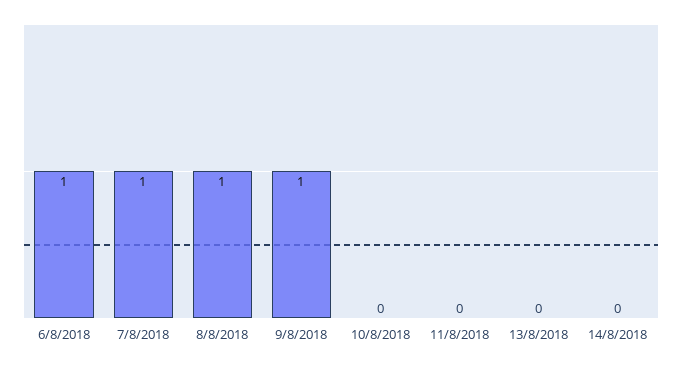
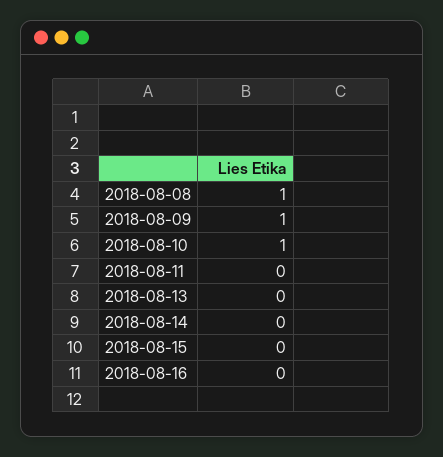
6/8/2018: 1 -> none
7/8/2018: 1 -> none
10/8/2018: 0 -> 1
2018-08-15: none -> 0
2018-08-16: none -> 0

